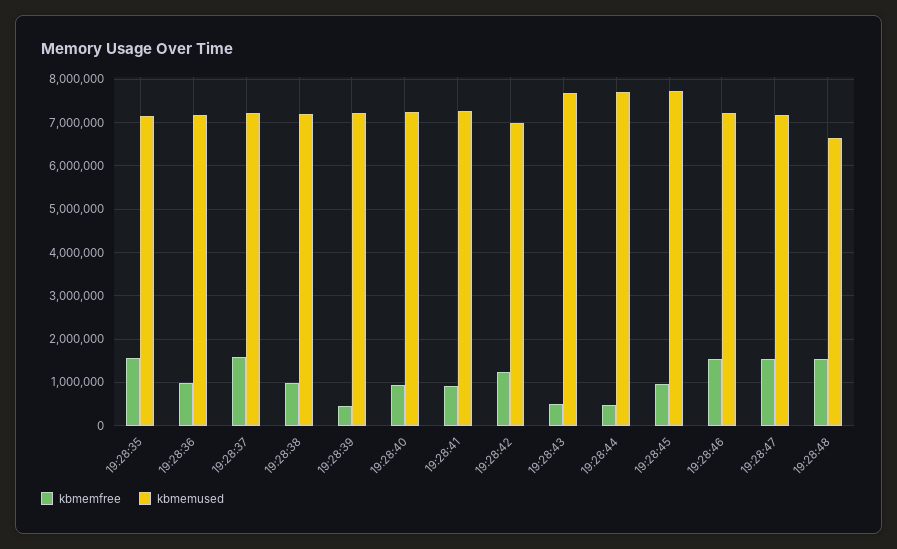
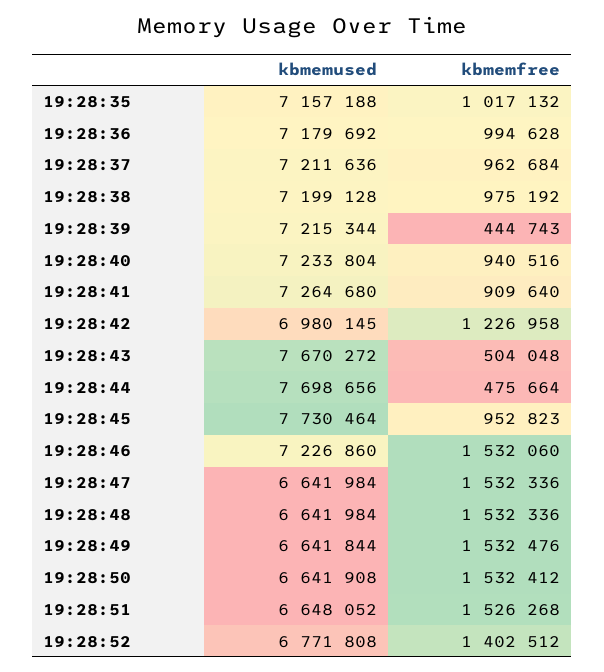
kbmemfree, 19:28:35: 1600000 -> 1017132
kbmemfree, 19:28:37: 1600000 -> 962684
kbmemused, 19:28:47: 7200000 -> 6641984
kbmemused, 19:28:49: none -> 6641844
kbmemfree, 19:28:49: none -> 1532476
kbmemused, 19:28:50: none -> 6641908
kbmemfree, 19:28:50: none -> 1532412
kbmemused, 19:28:51: none -> 6648052
kbmemfree, 19:28:51: none -> 1526268
kbmemused, 19:28:52: none -> 6771808
kbmemfree, 19:28:52: none -> 1402512

